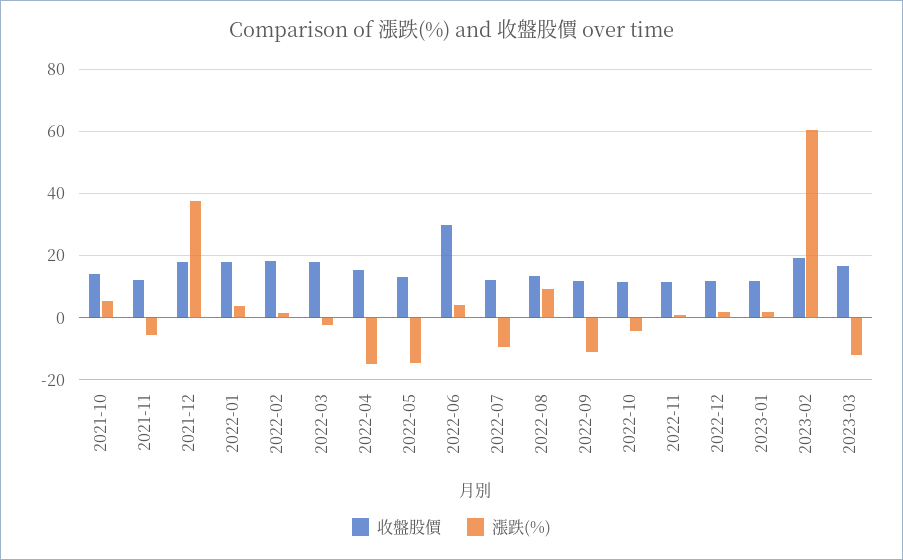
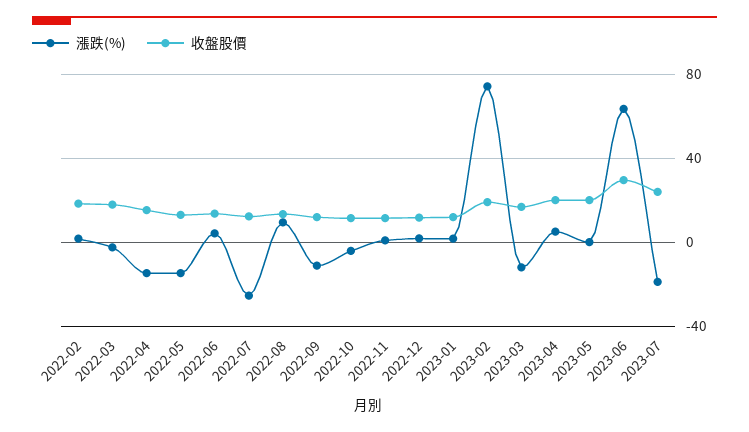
收盤股價, 2021-10: 14 -> none
漲跌(%), 2021-10: 6 -> none
收盤股價, 2021-11: 12 -> none
漲跌(%), 2021-11: -6 -> none
收盤股價, 2021-12: 18 -> none
漲跌(%), 2021-12: 38 -> none
收盤股價, 2022-01: 18 -> none
漲跌(%), 2022-01: 4 -> none
收盤股價, 2022-06: 30 -> 15
漲跌(%), 2022-07: -10 -> -25
漲跌(%), 2023-02: 60 -> 75
漲跌(%), 2023-04: none -> 5
收盤股價, 2023-04: none -> 20
漲跌(%), 2023-05: none -> 0
收盤股價, 2023-05: none -> 20
漲跌(%), 2023-06: none -> 65
收盤股價, 2023-06: none -> 30
漲跌(%), 2023-07: none -> -20
收盤股價, 2023-07: none -> 25

